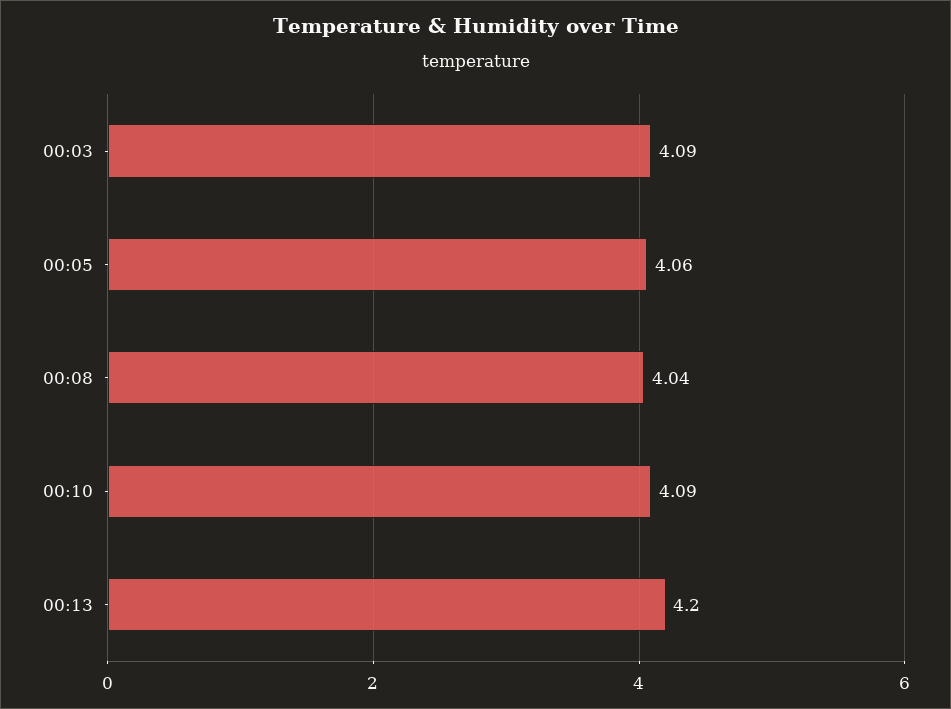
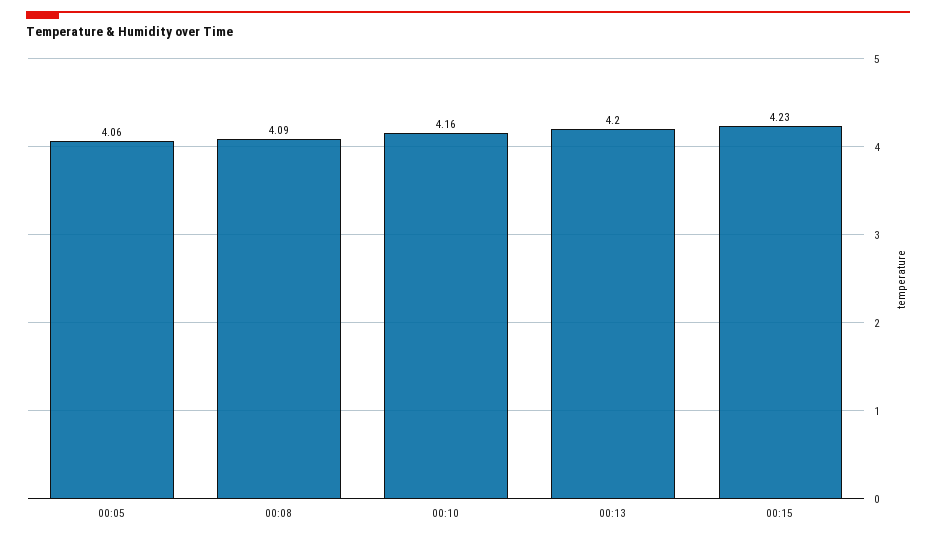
00:03: 4.09 -> none
00:08: 4.04 -> 4.09
00:10: 4.09 -> 4.16
00:15: none -> 4.23

